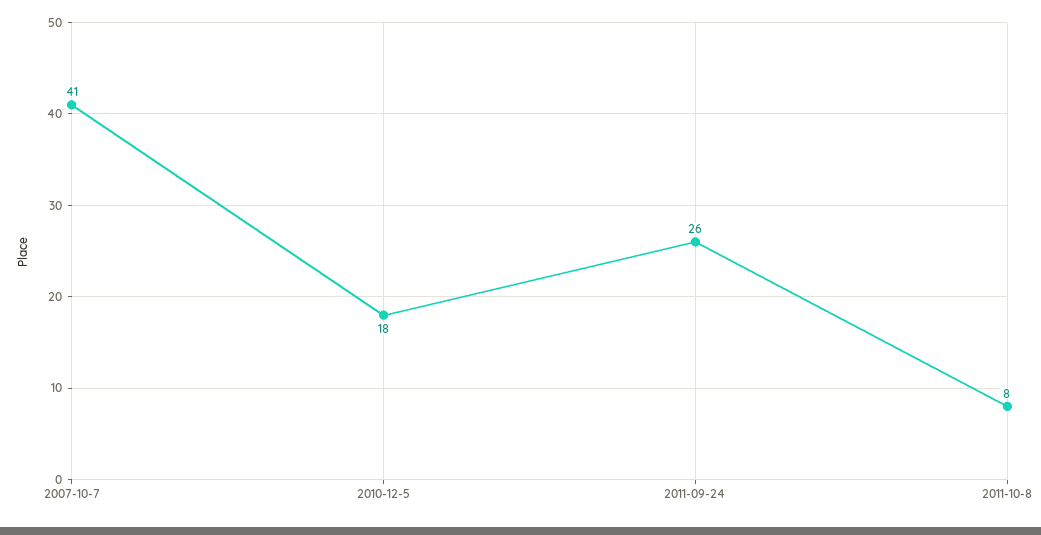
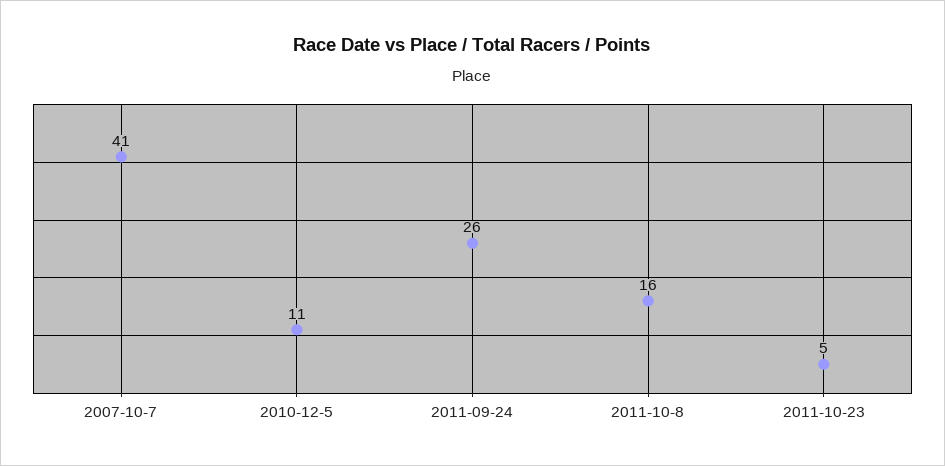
2010-12-5: 18 -> 11
2011-10-8: 8 -> 16
2011-10-23: none -> 5

